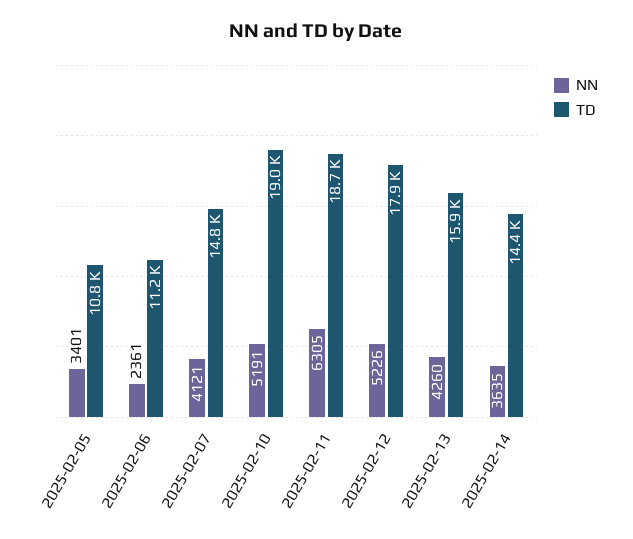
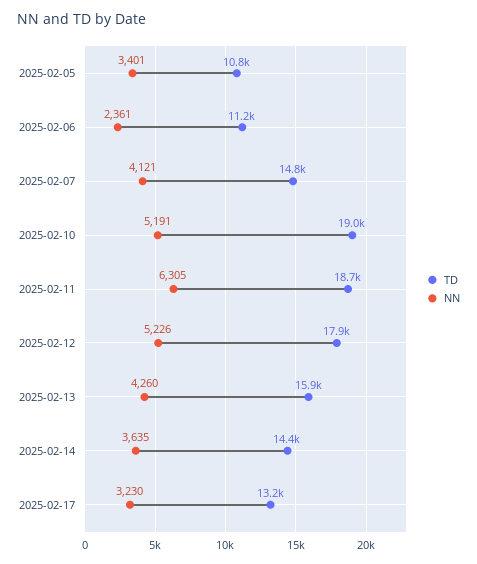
TD, 2025-02-17: none -> 13200
NN, 2025-02-17: none -> 3230

